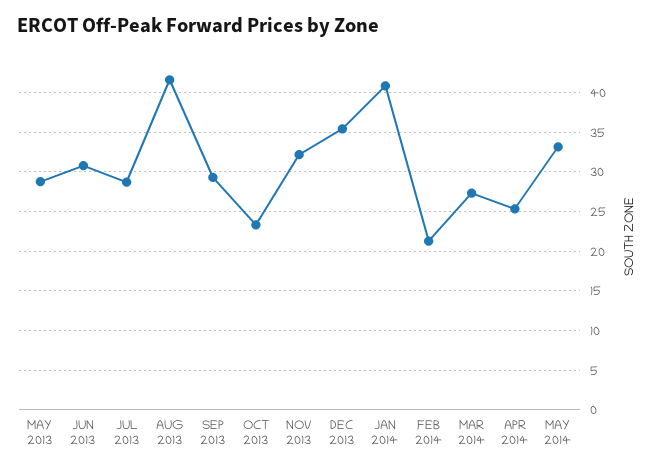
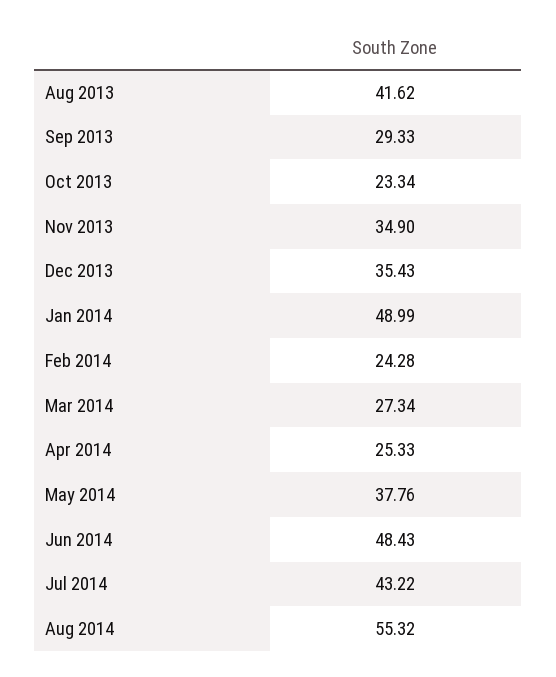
MAY 2013: 29 -> none
JUN 2013: 31 -> none
JUL 2013: 29 -> none
NOV 2013: 32 -> 34.9
JAN 2014: 41 -> 48.99
FEB 2014: 21 -> 24.28
MAY 2014: 33 -> 37.76
Jun 2014: none -> 48.43
Jul 2014: none -> 43.22
Aug 2014: none -> 55.32

